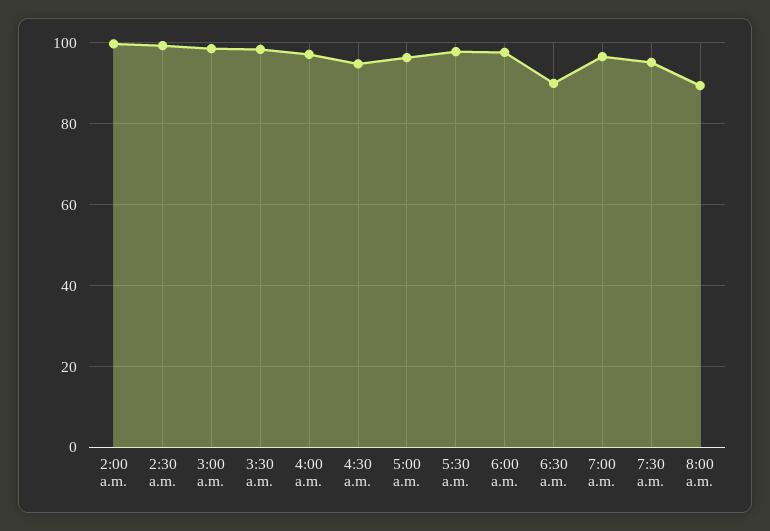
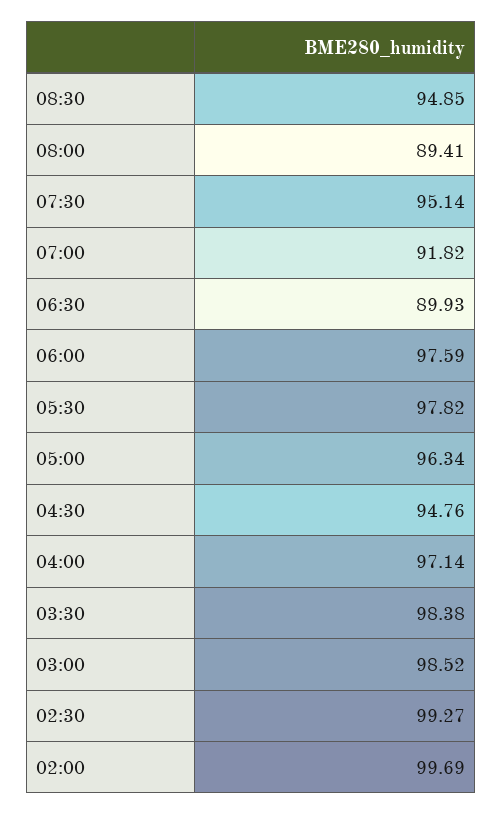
7:00 a.m.: 96 -> 91.82
08:30: none -> 94.85

